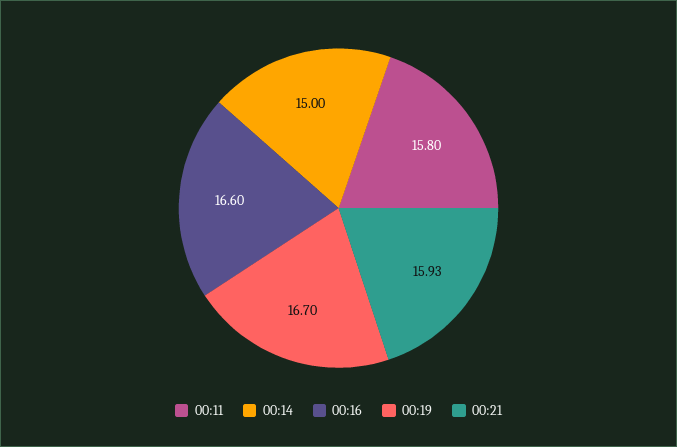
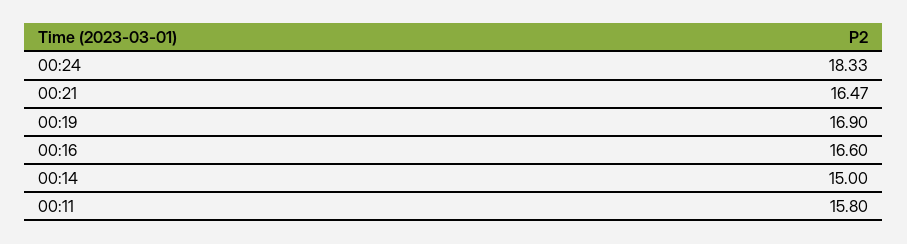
00:19: 16.7 -> 16.9
00:21: 15.93 -> 16.47
00:24: none -> 18.33

